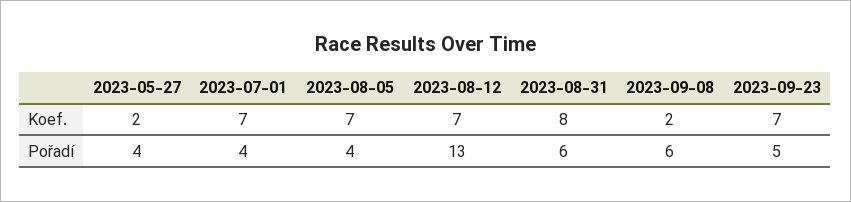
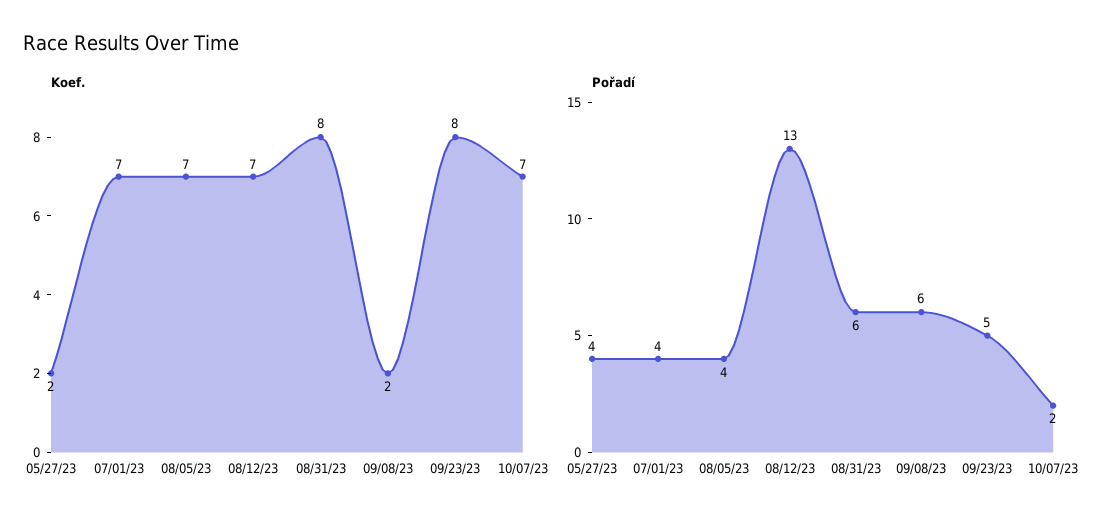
Koef., 2023-09-23: 7 -> 8
Koef., 10/07/23: none -> 7
Pořadí, 10/07/23: none -> 2

